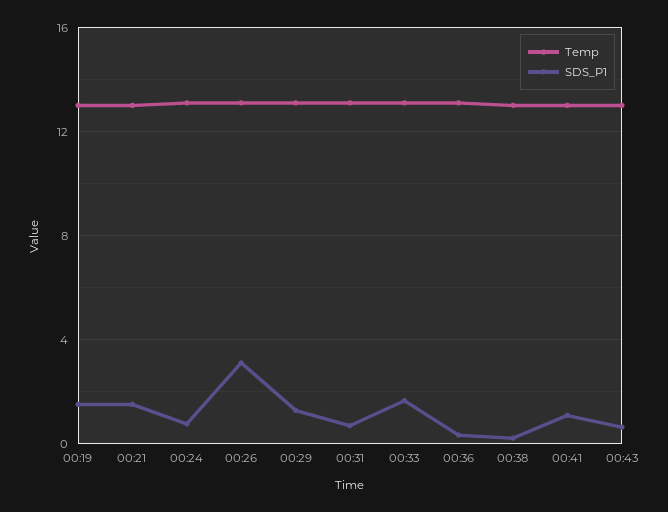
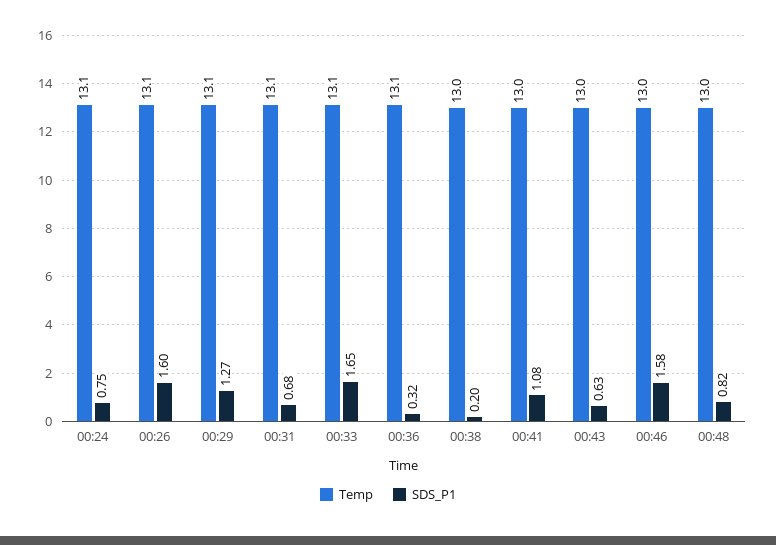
Temp, 00:19: 13 -> none
SDS_P1, 00:19: 1.5 -> none
Temp, 00:21: 13 -> none
SDS_P1, 00:21: 1.5 -> none
SDS_P1, 00:26: 3 -> 1.6
Temp, 00:46: none -> 13
SDS_P1, 00:46: none -> 1.58
Temp, 00:48: none -> 13
SDS_P1, 00:48: none -> 0.82

